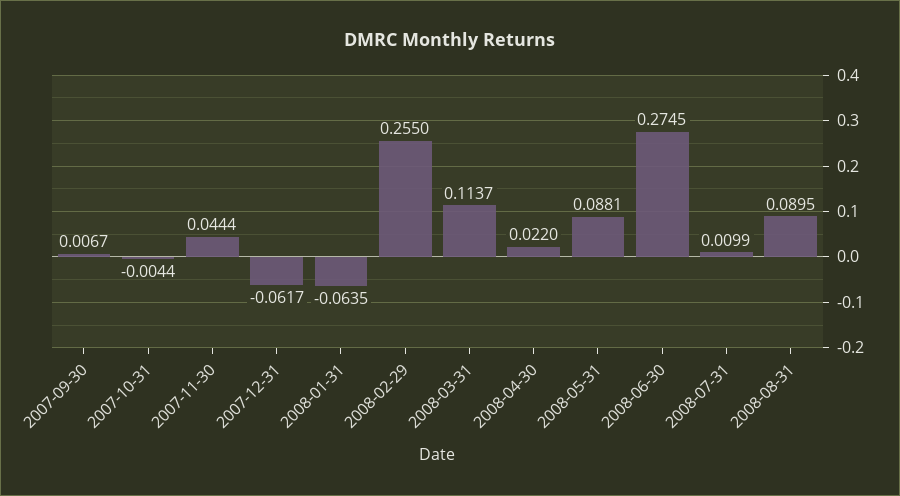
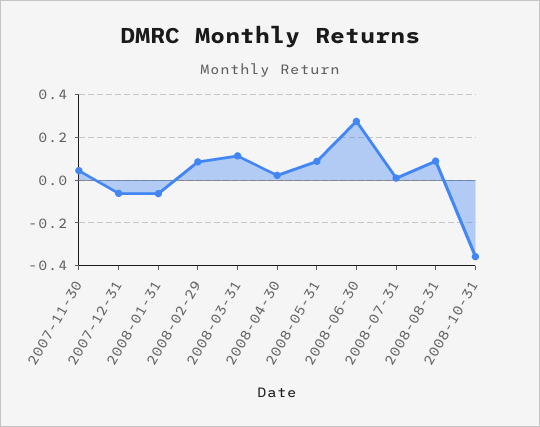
2007-09-30: 0.0067 -> none
2007-10-31: -0.0044 -> none
2008-02-29: 0.255 -> 0.1
2008-10-31: none -> -0.35

